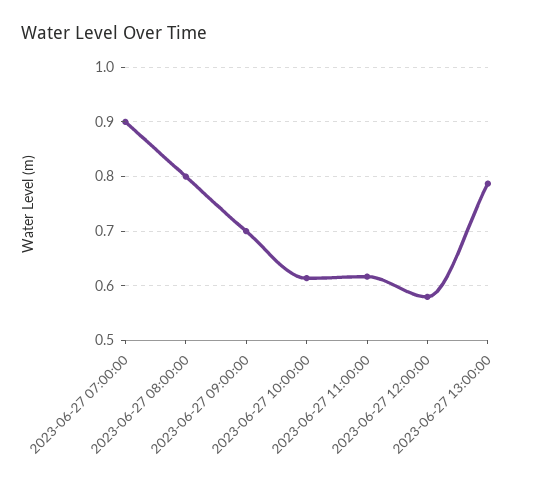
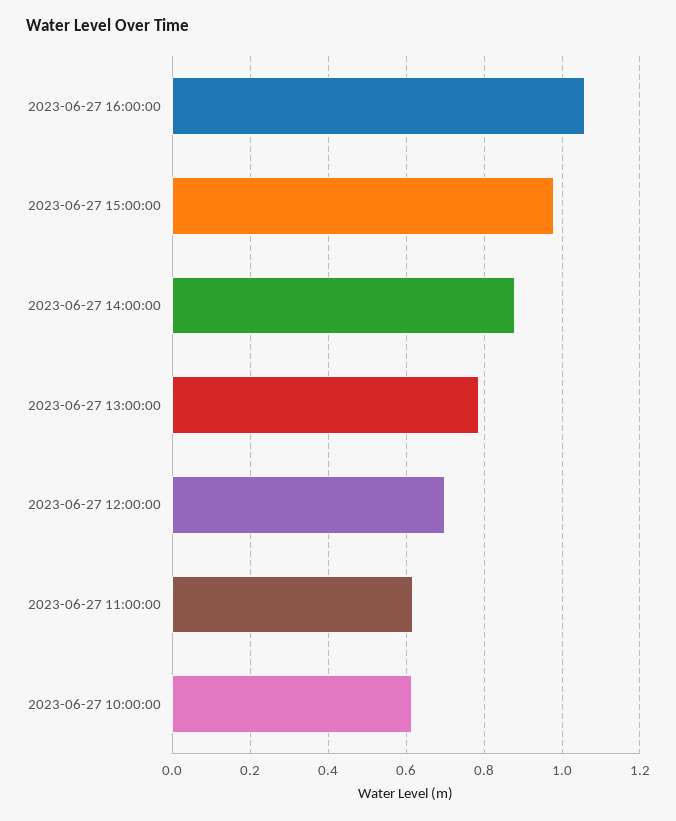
2023-06-27 07:00:00: 0.9 -> none
2023-06-27 08:00:00: 0.8 -> none
2023-06-27 09:00:00: 0.7 -> none
2023-06-27 12:00:00: 0.58 -> 0.7
2023-06-27 16:00:00: none -> 1.06
2023-06-27 15:00:00: none -> 0.98
2023-06-27 14:00:00: none -> 0.88

